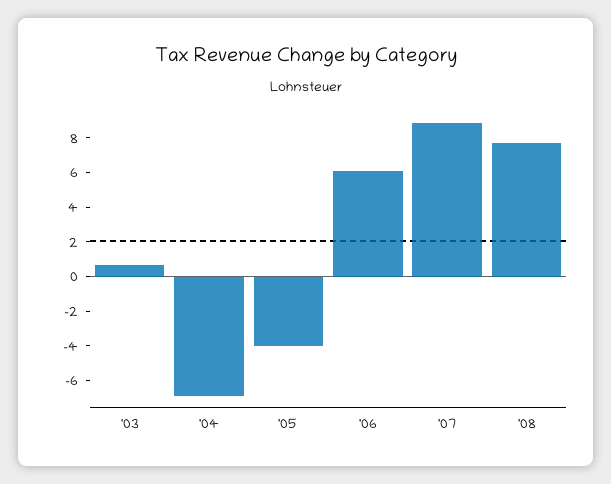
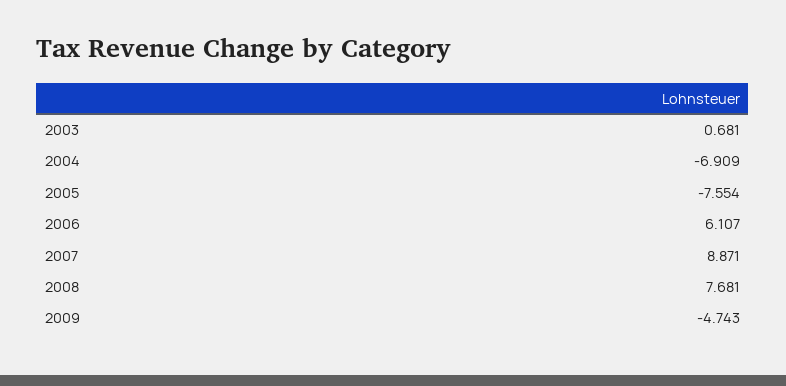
'05: -4 -> -7.554
2009: none -> -4.743

